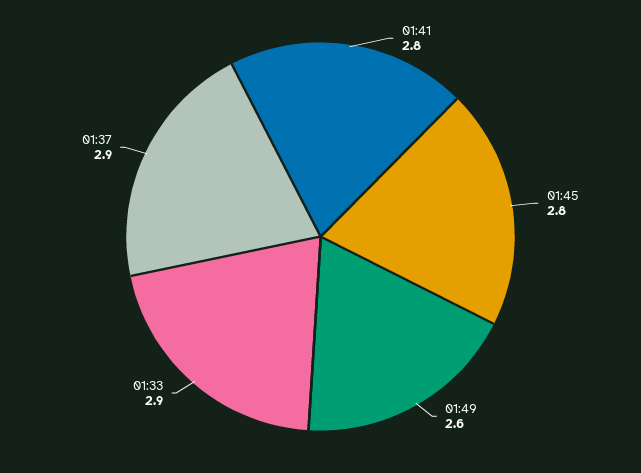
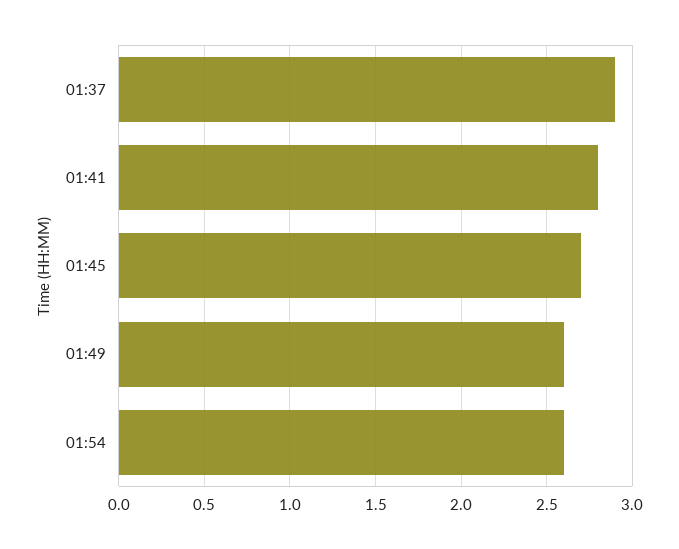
01:45: 2.8 -> 2.7
01:33: 2.9 -> none
01:54: none -> 2.6

